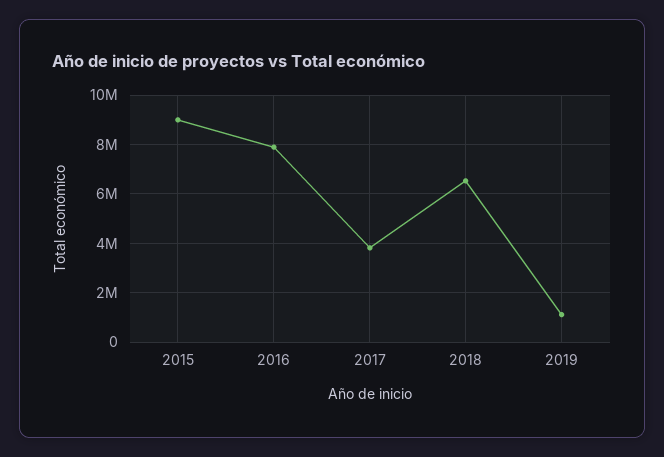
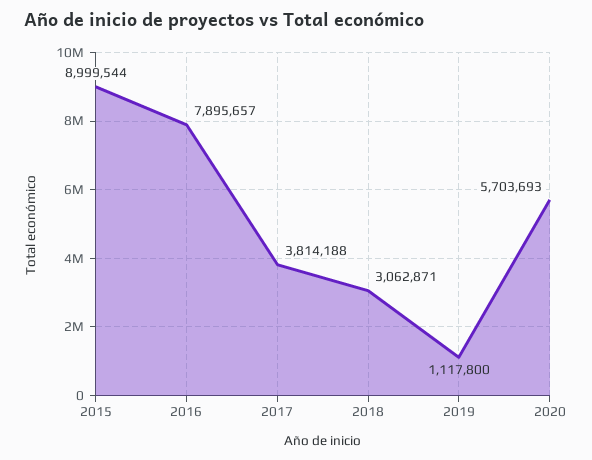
2018: 6500000 -> 3062871
2020: none -> 5703693

